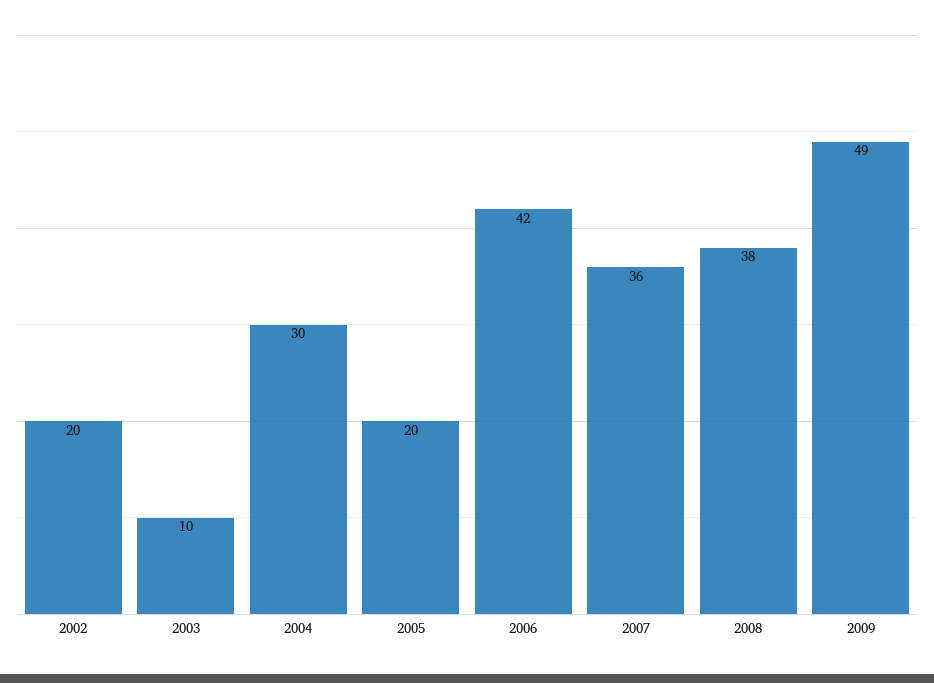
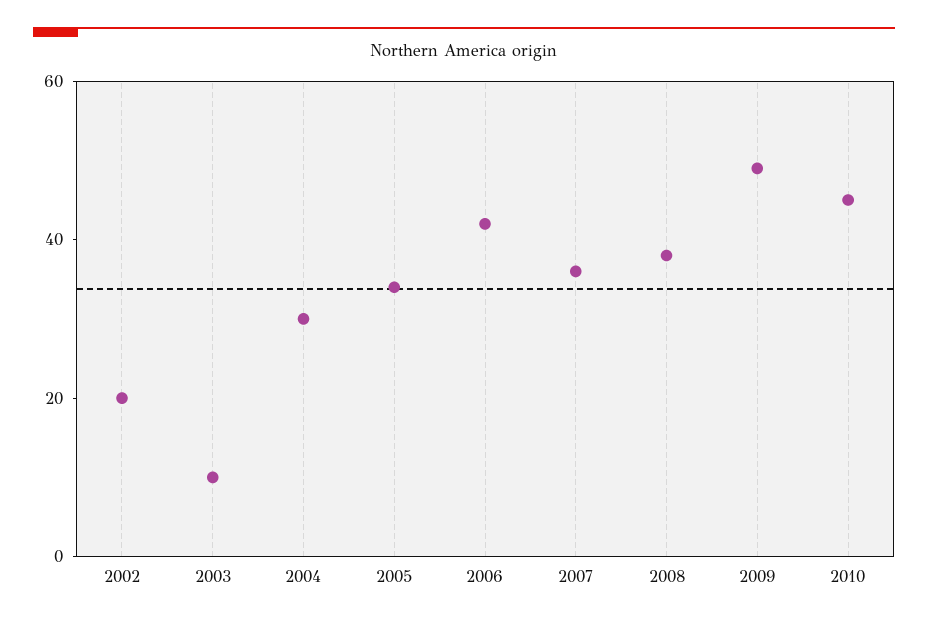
2005: 20 -> 35
2010: none -> 45

